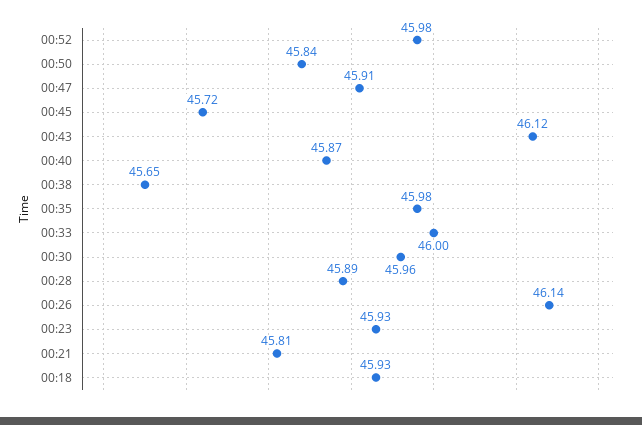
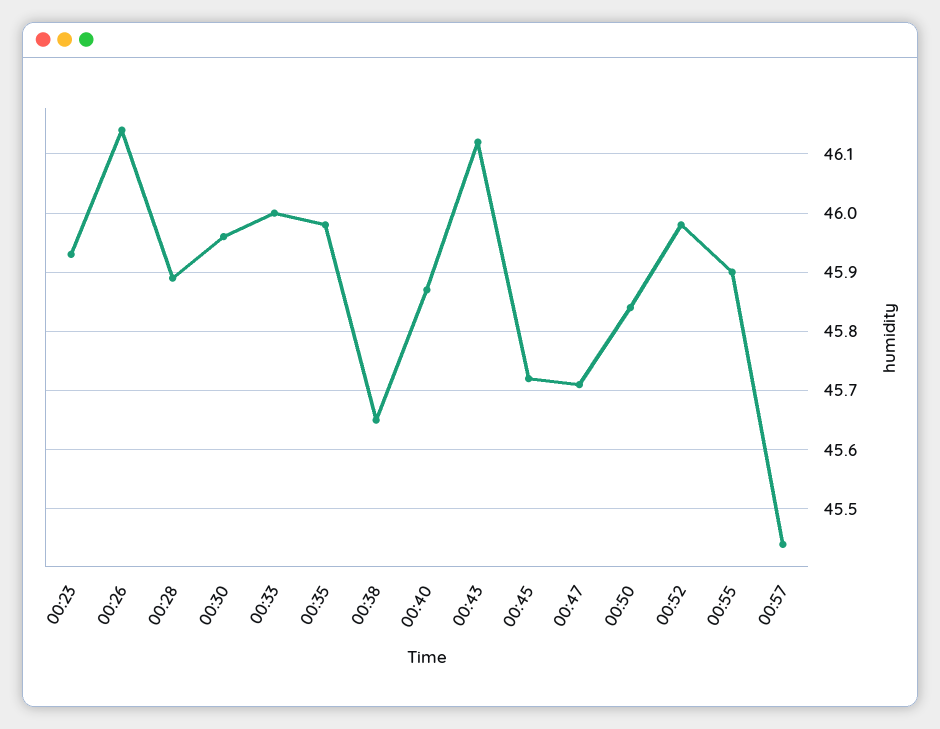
00:47: 45.91 -> 45.7
00:21: 45.81 -> none
00:18: 45.93 -> none
00:55: none -> 45.9
00:57: none -> 45.45

